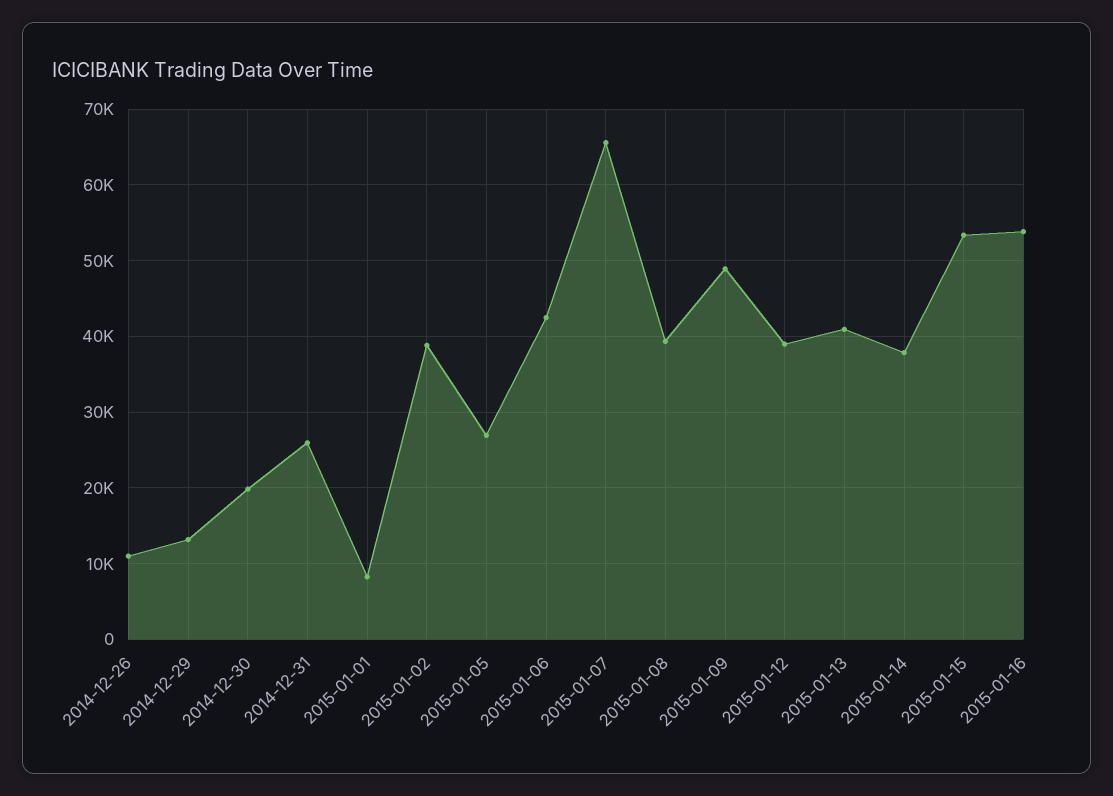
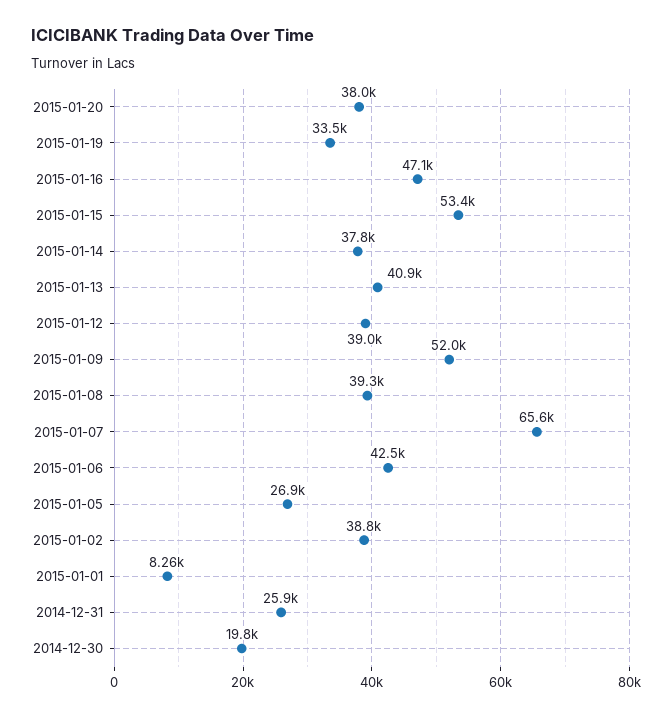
2014-12-26: 11000 -> none
2014-12-29: 13000 -> none
2015-01-09: 49000 -> 52000
2015-01-16: 54000 -> 47100
2015-01-20: none -> 38000
2015-01-19: none -> 33500

